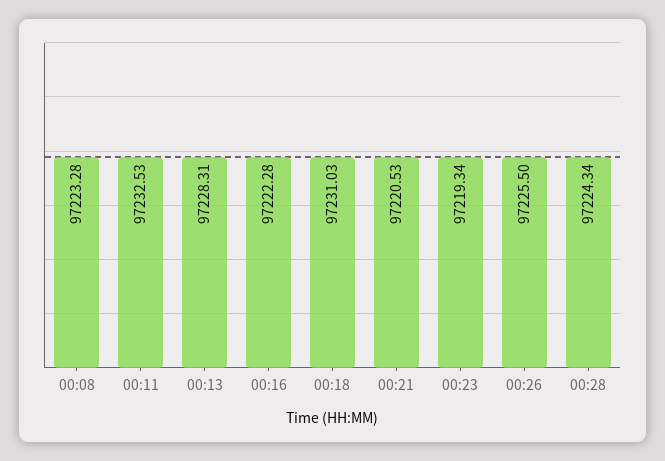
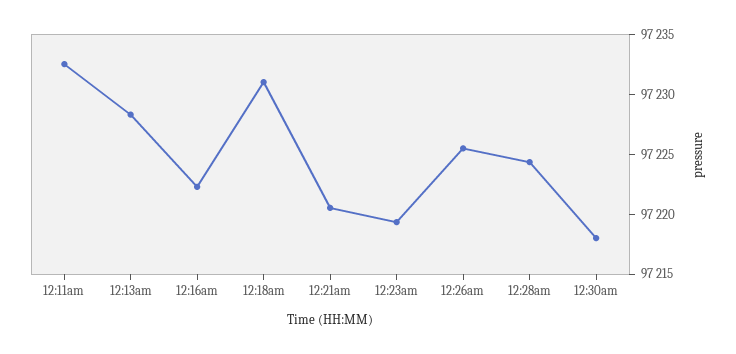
00:08: 97223.28 -> none
12:30am: none -> 97218

